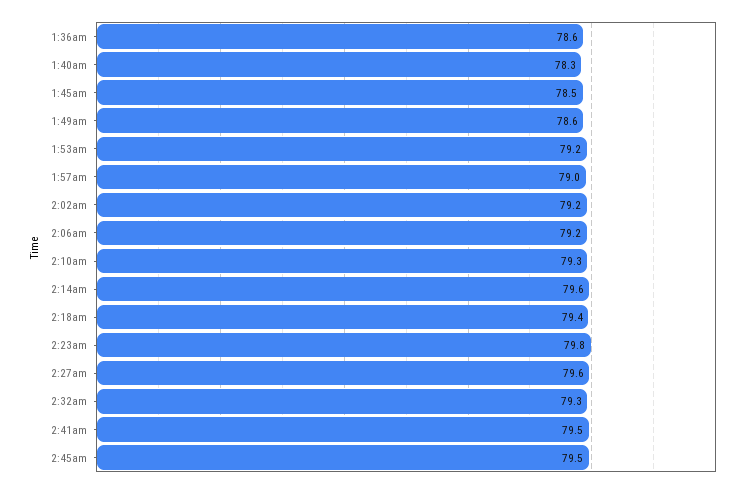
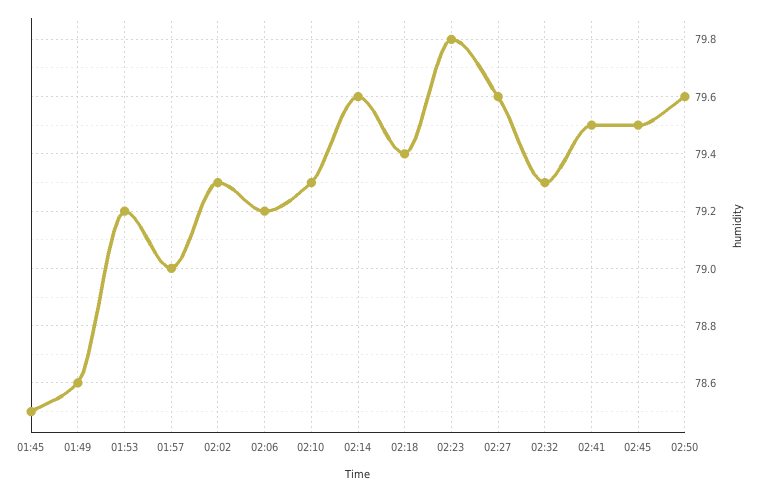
1:36am: 78.6 -> none
1:40am: 78.3 -> none
2:02am: 79.2 -> 79.3
02:50: none -> 79.6

